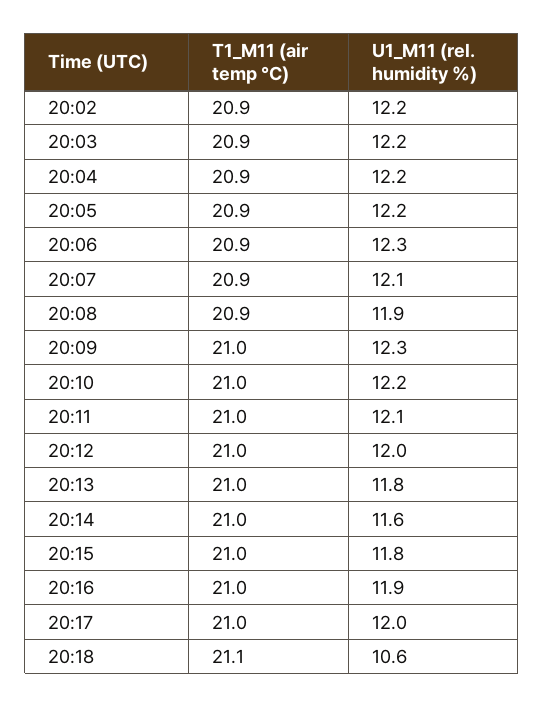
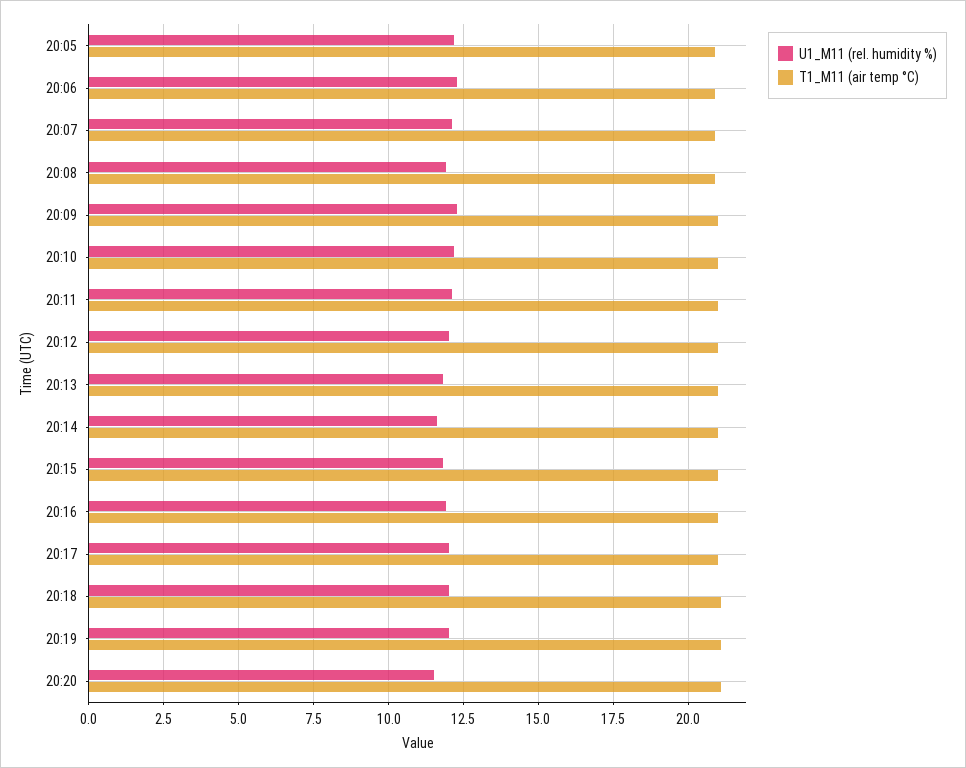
T1_M11 (air temp °C), 20:02: 20.9 -> none
U1_M11 (rel. humidity %), 20:02: 12.2 -> none
T1_M11 (air temp °C), 20:03: 20.9 -> none
U1_M11 (rel. humidity %), 20:03: 12.2 -> none
T1_M11 (air temp °C), 20:04: 20.9 -> none
U1_M11 (rel. humidity %), 20:04: 12.2 -> none
U1_M11 (rel. humidity %), 20:18: 10.6 -> 12
U1_M11 (rel. humidity %), 20:19: none -> 12
T1_M11 (air temp °C), 20:19: none -> 21
U1_M11 (rel. humidity %), 20:20: none -> 11.5
T1_M11 (air temp °C), 20:20: none -> 21

